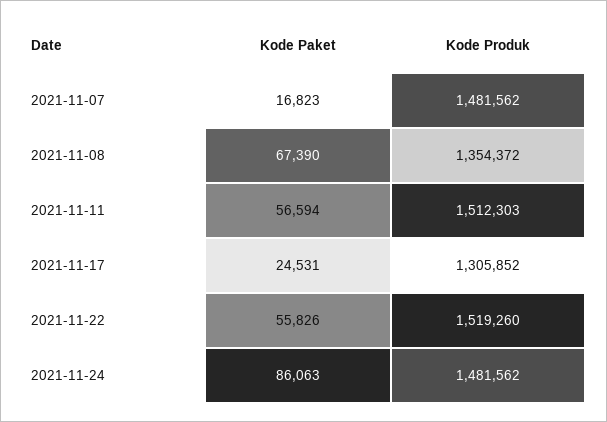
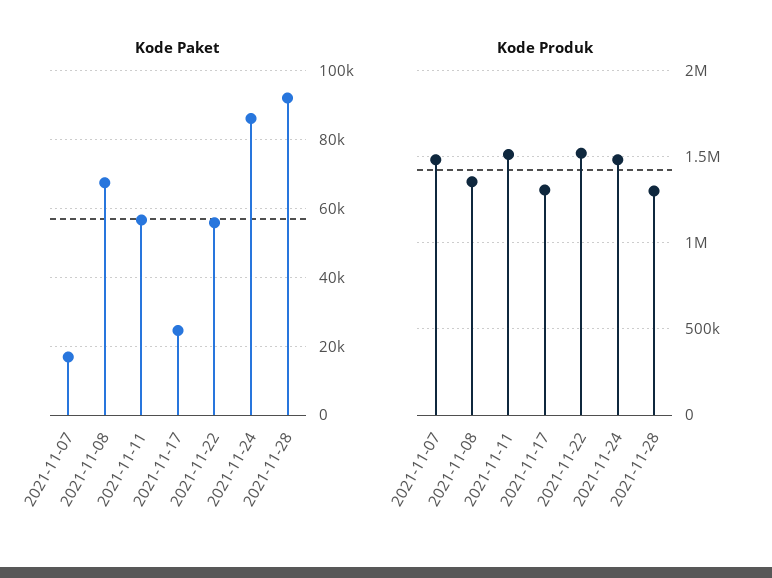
Kode Paket, 2021-11-28: none -> 92000
Kode Produk, 2021-11-28: none -> 1300000

